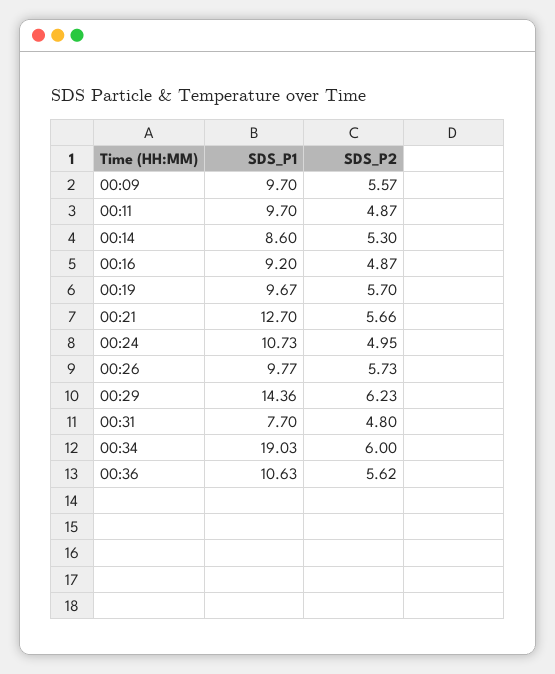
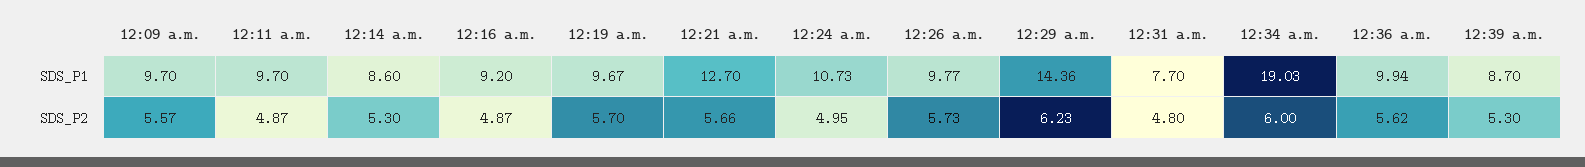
SDS_P1, 00:36: 10.63 -> 9.94
SDS_P1, 12:39 a.m.: none -> 8.7
SDS_P2, 12:39 a.m.: none -> 5.3

